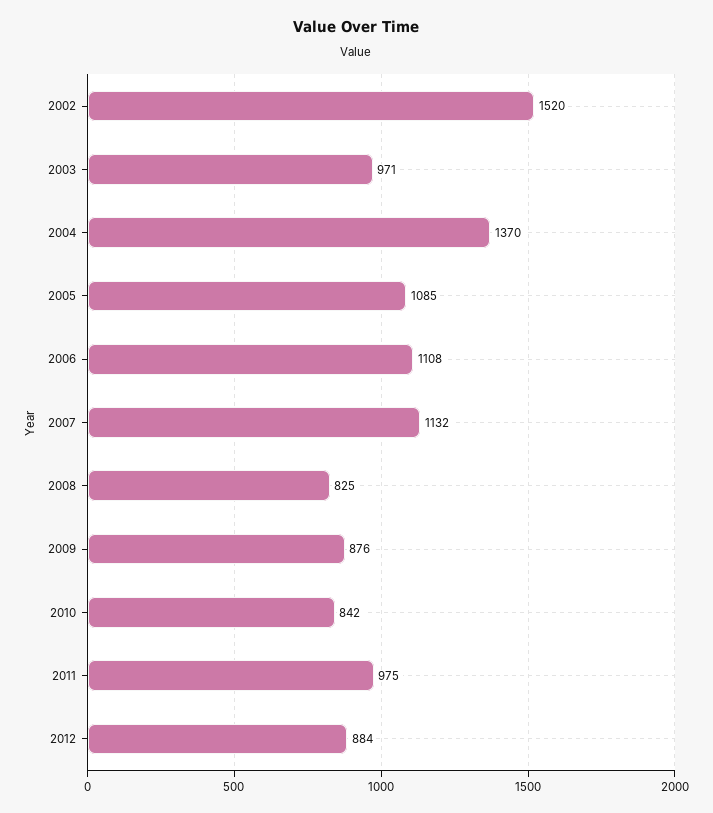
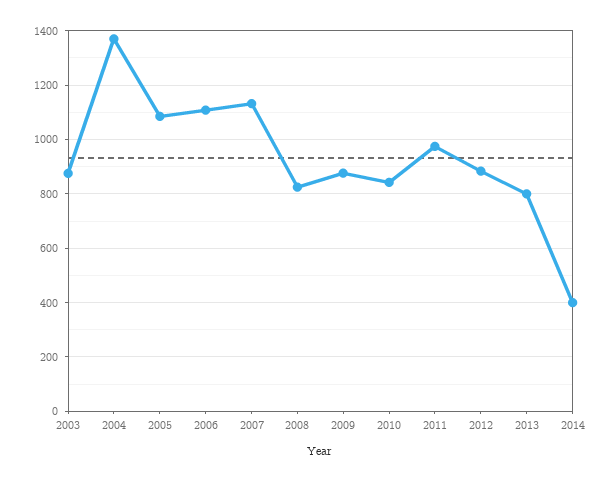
2002: 1520 -> none
2003: 971 -> 875
2013: none -> 800
2014: none -> 400

